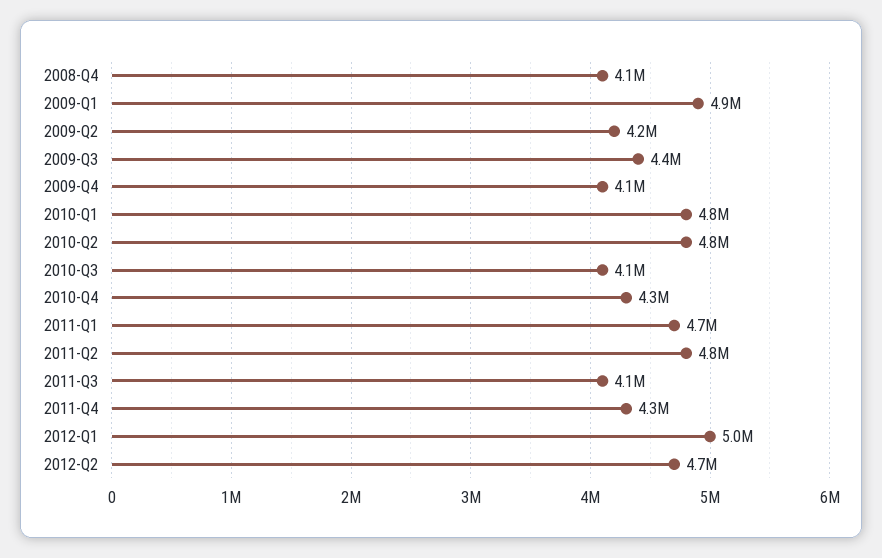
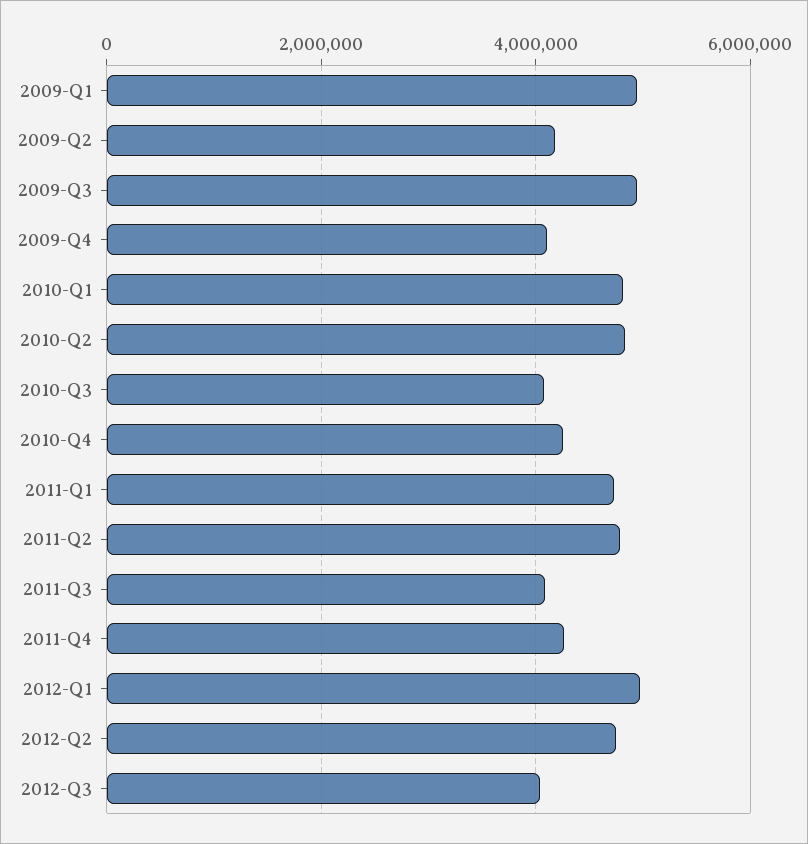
2008-Q4: 4100000 -> none
2009-Q3: 4400000 -> 5000000
2012-Q3: none -> 4000000

